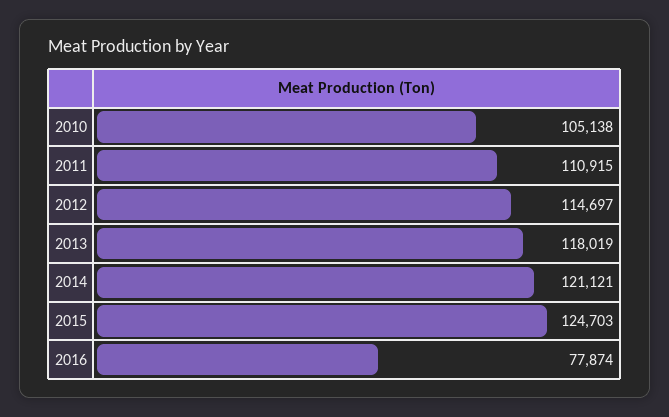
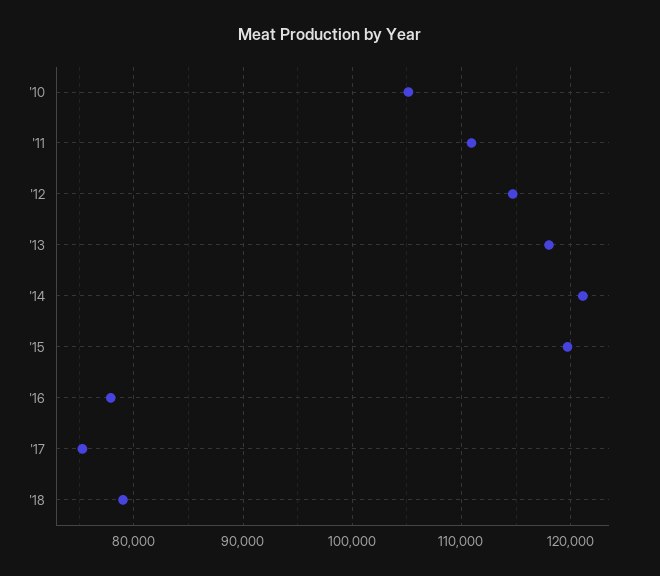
2015: 124703 -> 120000
'17: none -> 75000
'18: none -> 79000

